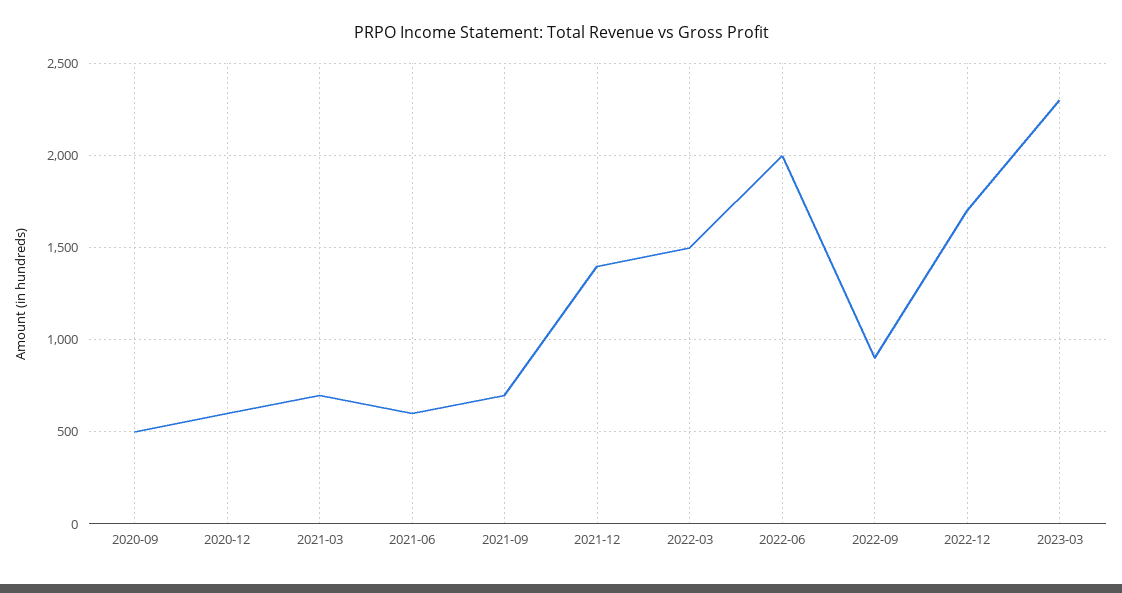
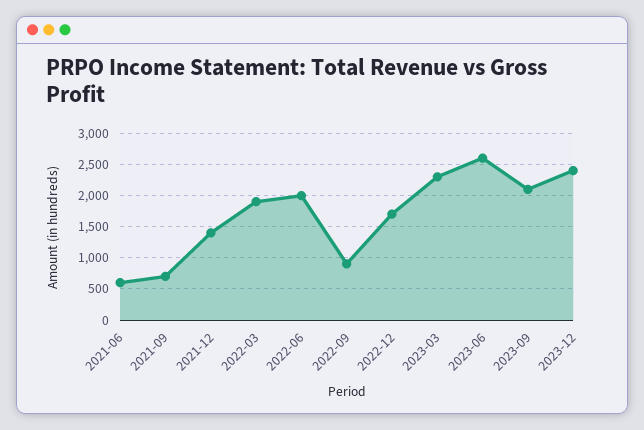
2020-09: 500 -> none
2020-12: 600 -> none
2021-03: 700 -> none
2022-03: 1500 -> 1900
2023-06: none -> 2600
2023-09: none -> 2100
2023-12: none -> 2400

